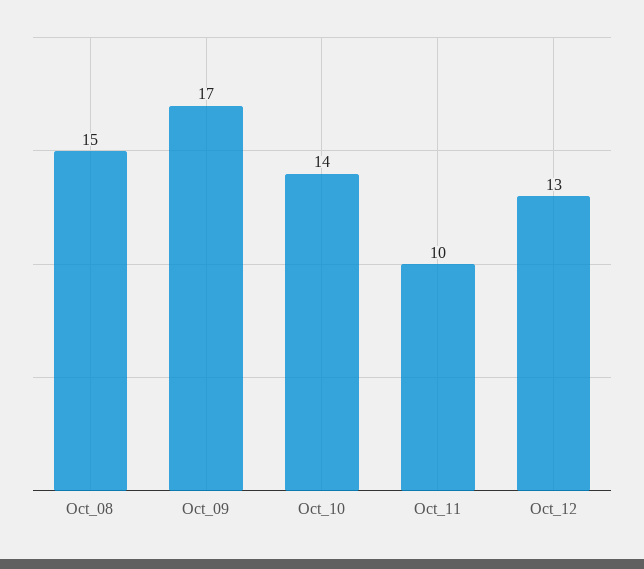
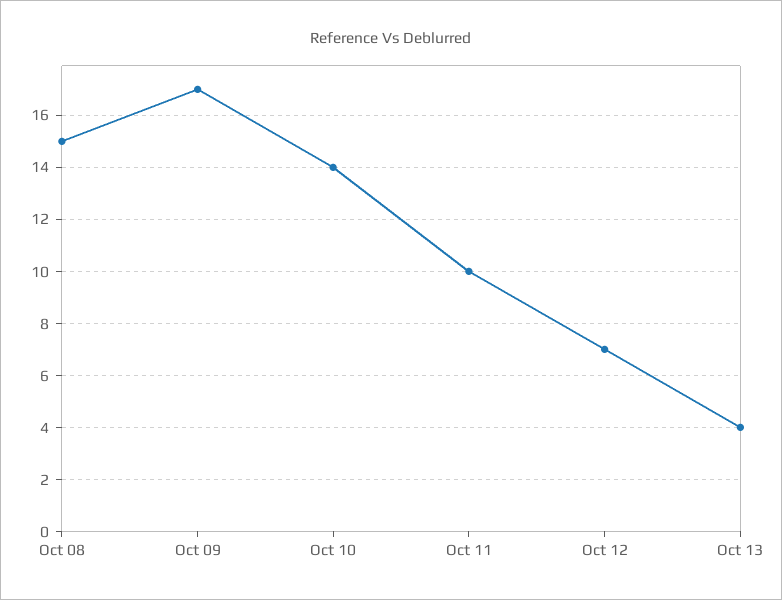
Oct_12: 13 -> 7
Oct 13: none -> 4

